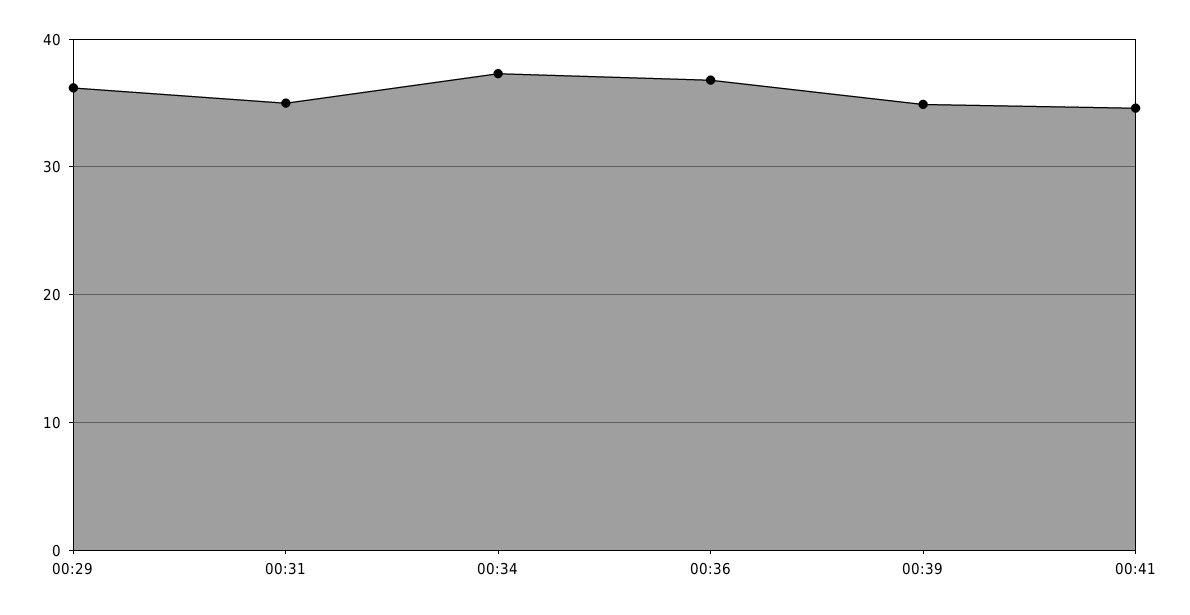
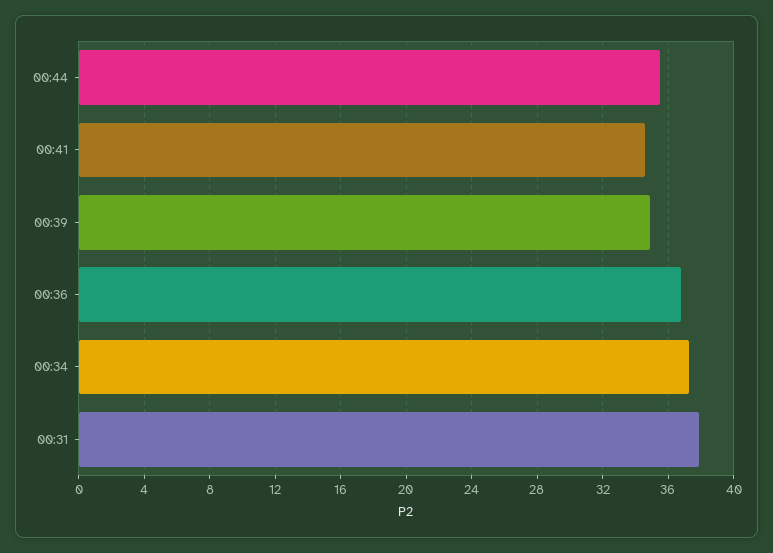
00:29: 36 -> none
00:31: 35 -> 38
00:44: none -> 35.5

